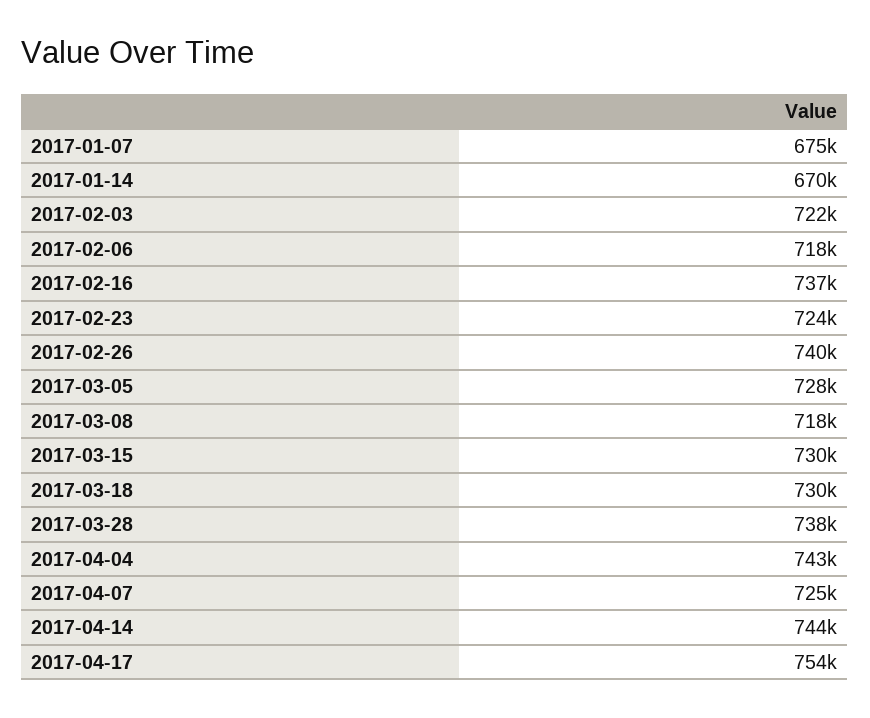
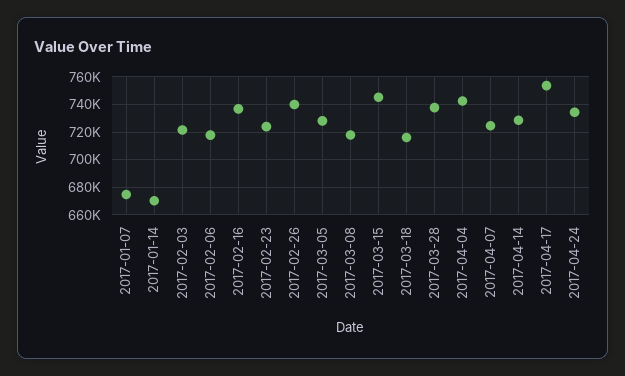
2017-03-15: 730000 -> 745000
2017-03-18: 730000 -> 715000
2017-04-14: 744000 -> 730000
2017-04-24: none -> 735000

